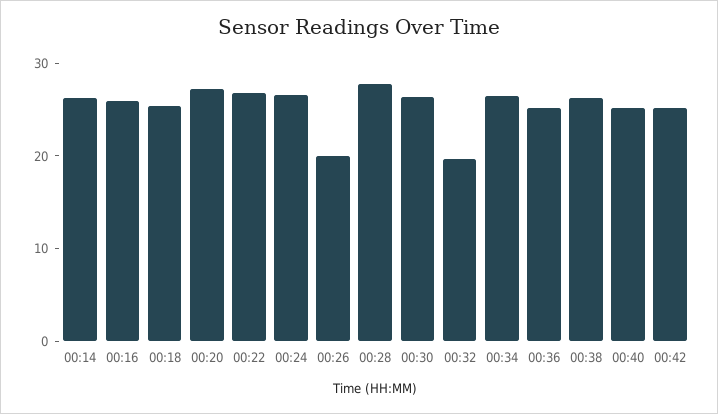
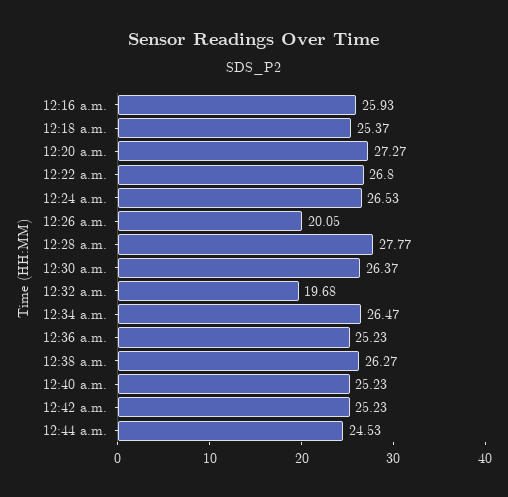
00:14: 26 -> none
12:44 a.m.: none -> 24.53

